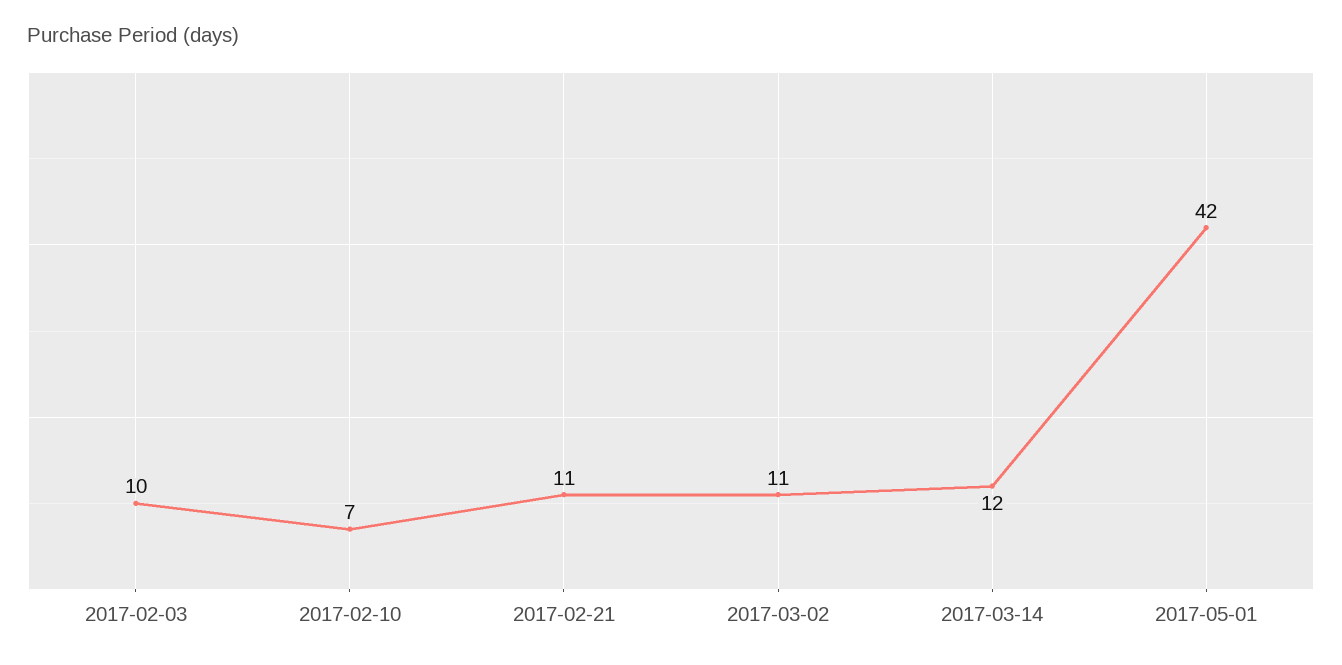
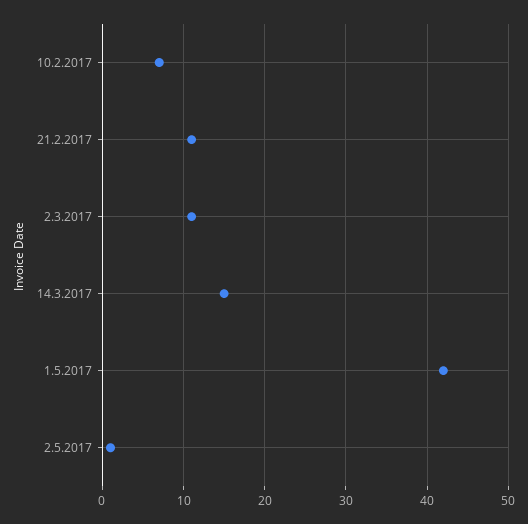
2017-02-03: 10 -> none
2017-03-14: 12 -> 15
2.5.2017: none -> 1

